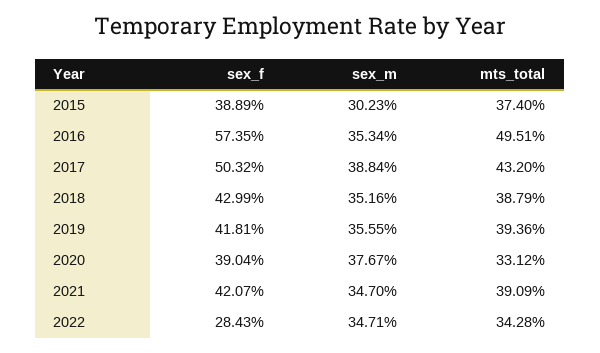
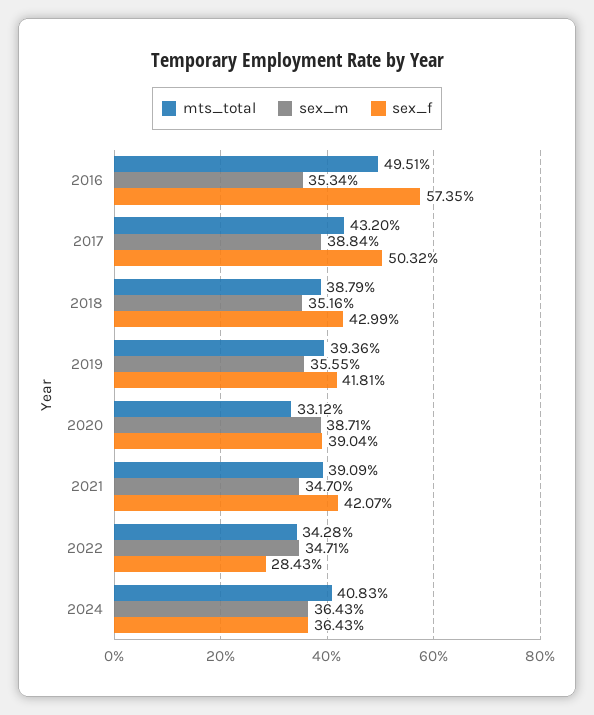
sex_f, 2015: 38.89 -> none
sex_m, 2015: 30.23 -> none
mts_total, 2015: 37.4 -> none
sex_m, 2020: 37.67 -> 38.71
mts_total, 2024: none -> 40.83
sex_m, 2024: none -> 36.43
sex_f, 2024: none -> 36.43

